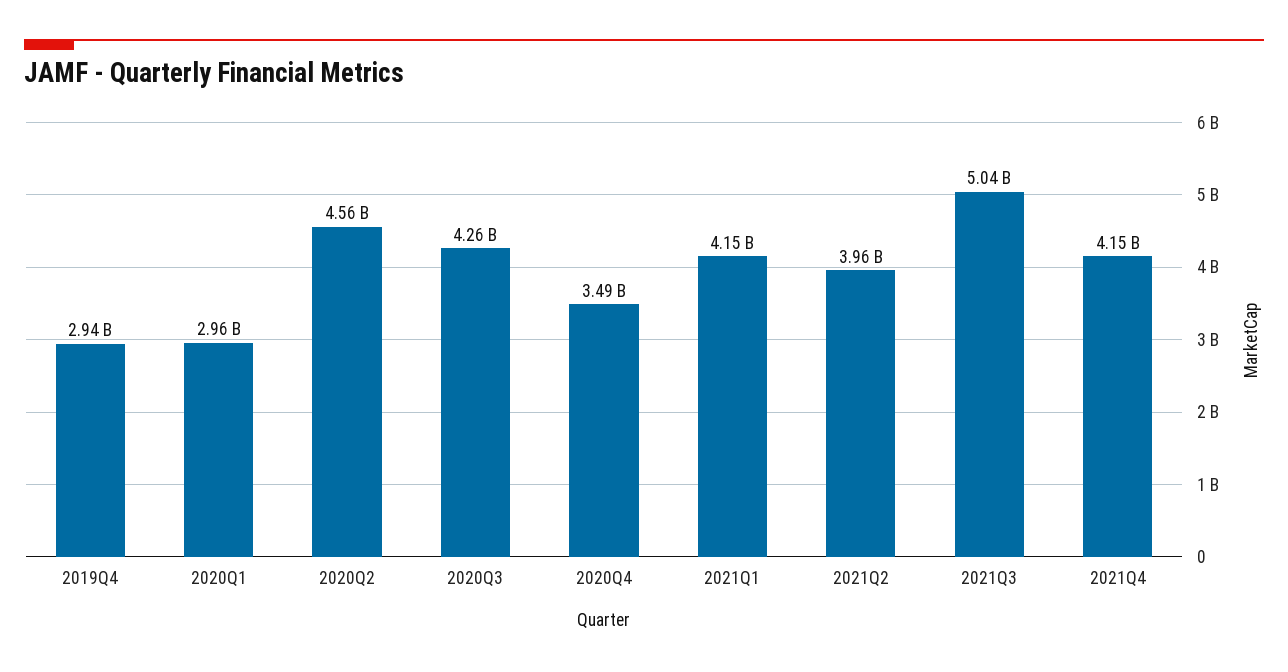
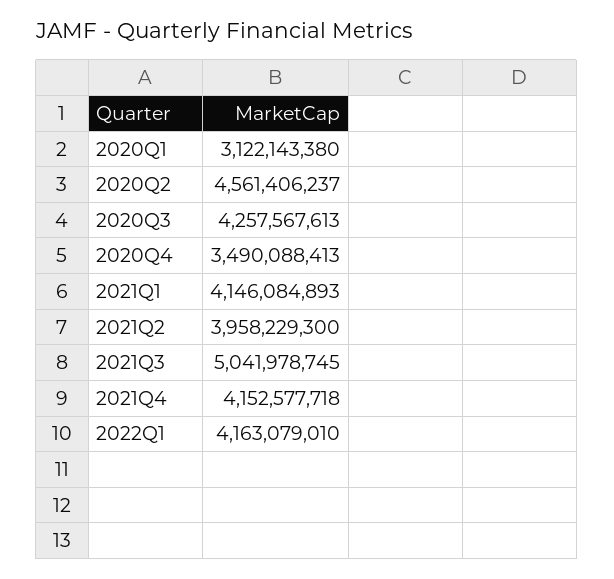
2019Q4: 2940000000 -> none
2020Q1: 2960000000 -> 3122143380
2022Q1: none -> 4163079010

